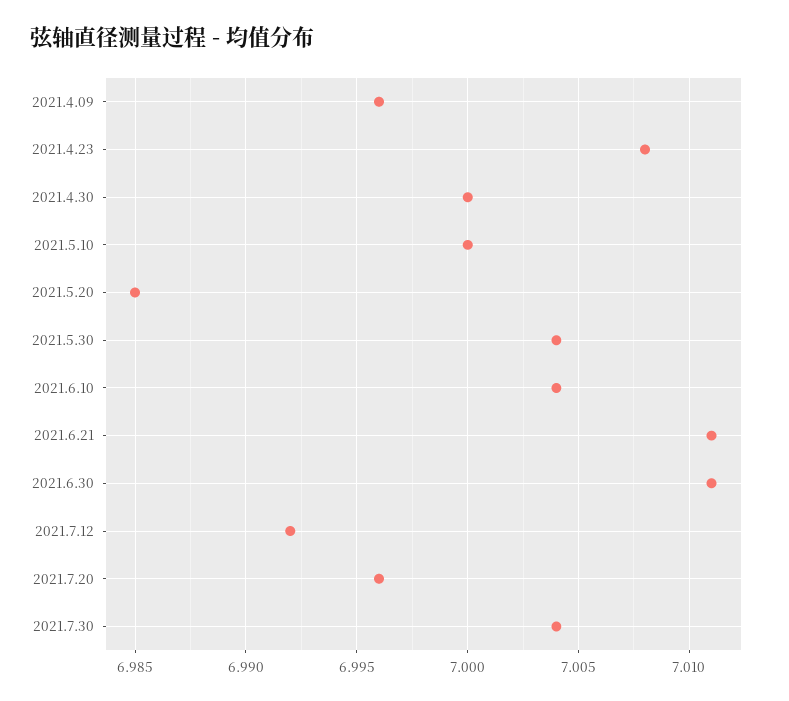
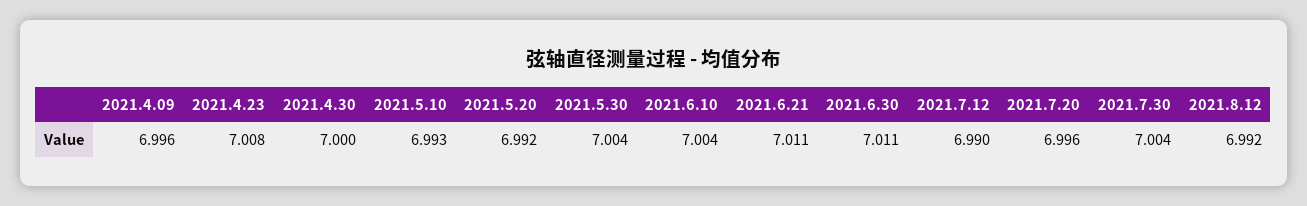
2021.5.10: 7 -> 6.993
2021.5.20: 6.985 -> 6.992
2021.7.12: 6.992 -> 6.99
2021.8.12: none -> 6.992

